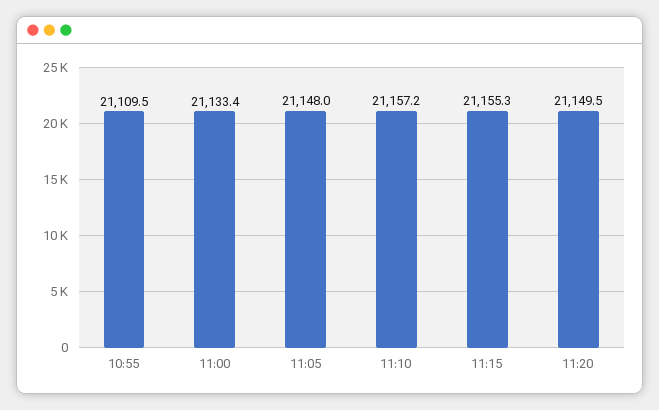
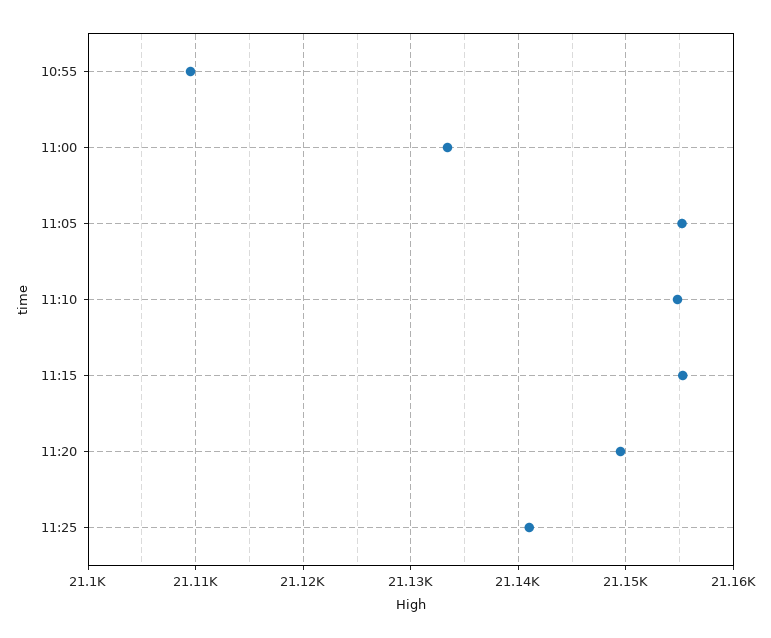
11:05: 21148 -> 21155
11:10: 21157.2 -> 21155
11:25: none -> 21141

